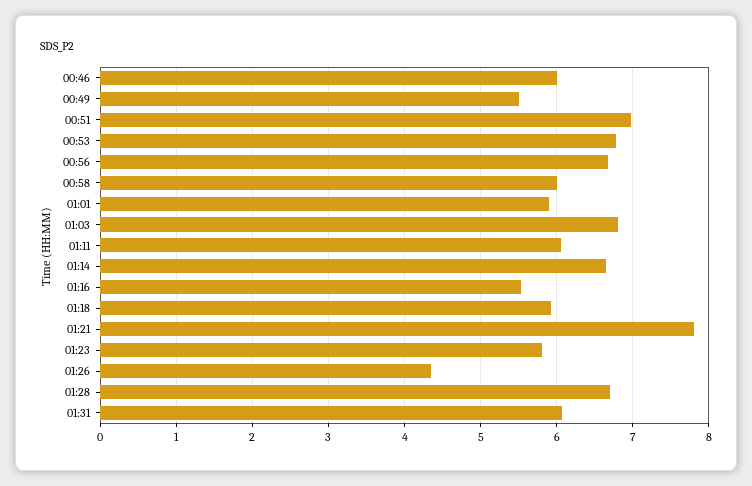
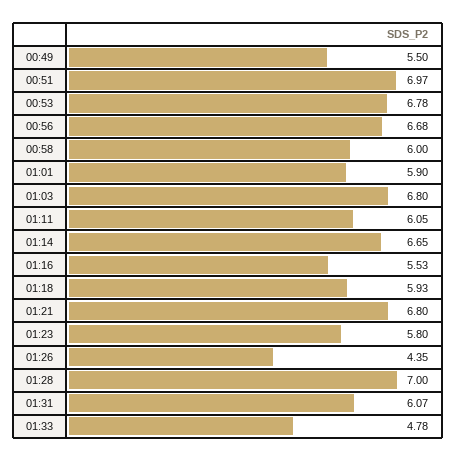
00:46: 6 -> none
01:21: 7.8 -> 6.8
01:28: 6.7 -> 7
01:33: none -> 4.78

